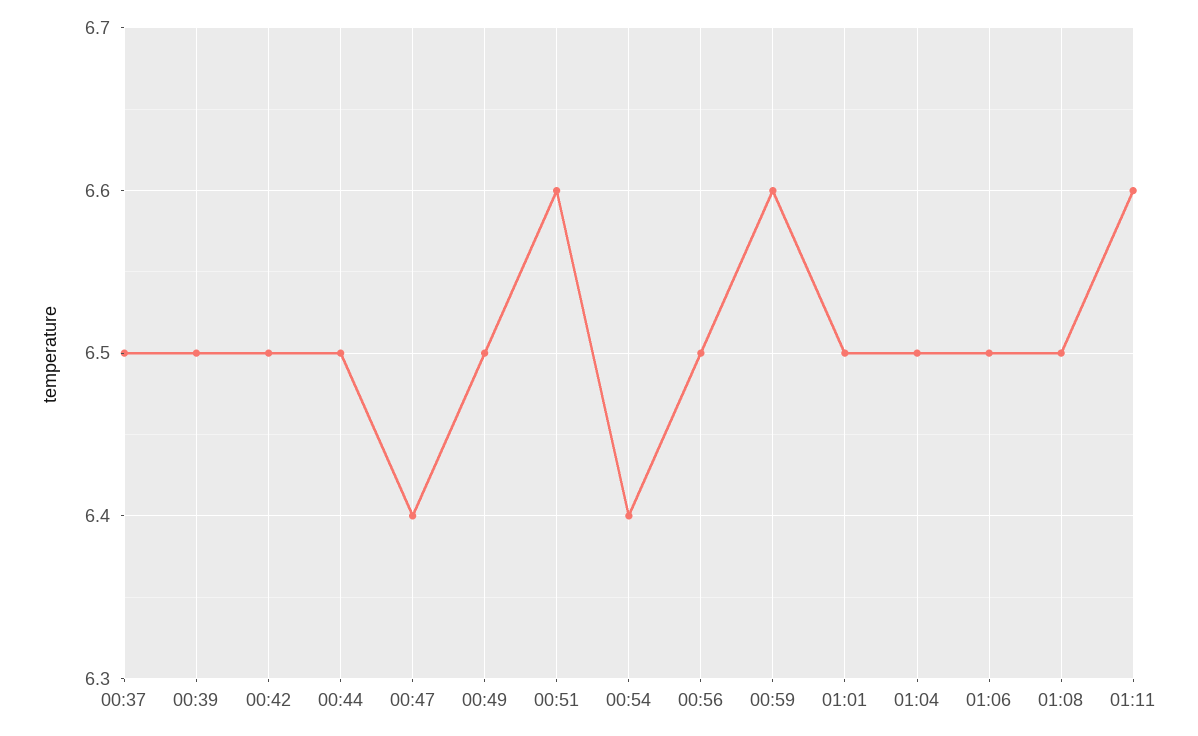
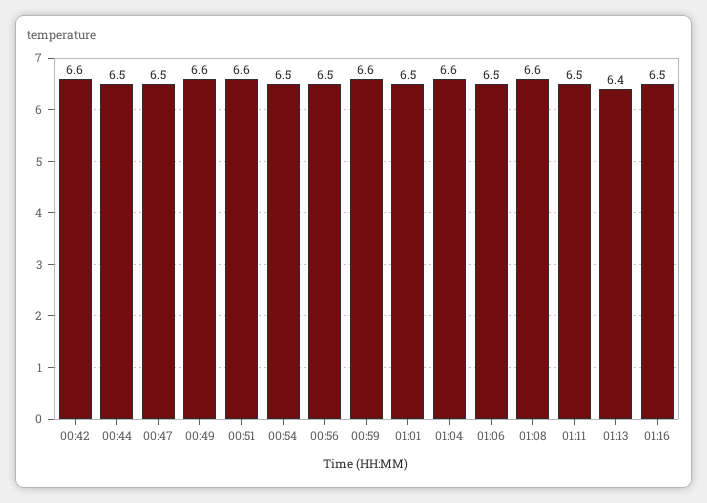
00:37: 6.5 -> none
00:39: 6.5 -> none
00:42: 6.5 -> 6.6
00:47: 6.4 -> 6.5
00:49: 6.5 -> 6.6
00:54: 6.4 -> 6.5
01:04: 6.5 -> 6.6
01:08: 6.5 -> 6.6
01:11: 6.6 -> 6.5
01:13: none -> 6.4
01:16: none -> 6.5

